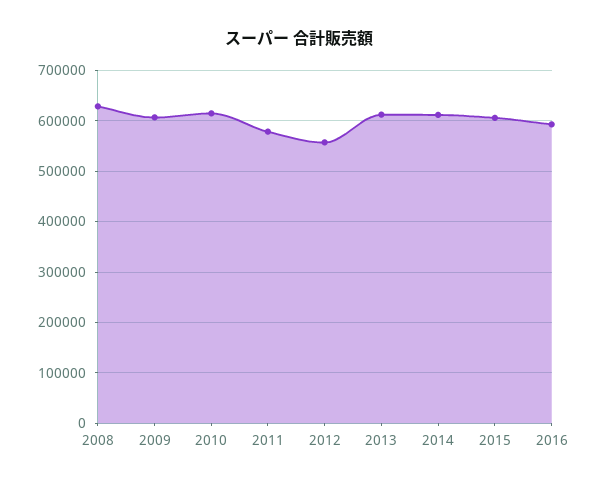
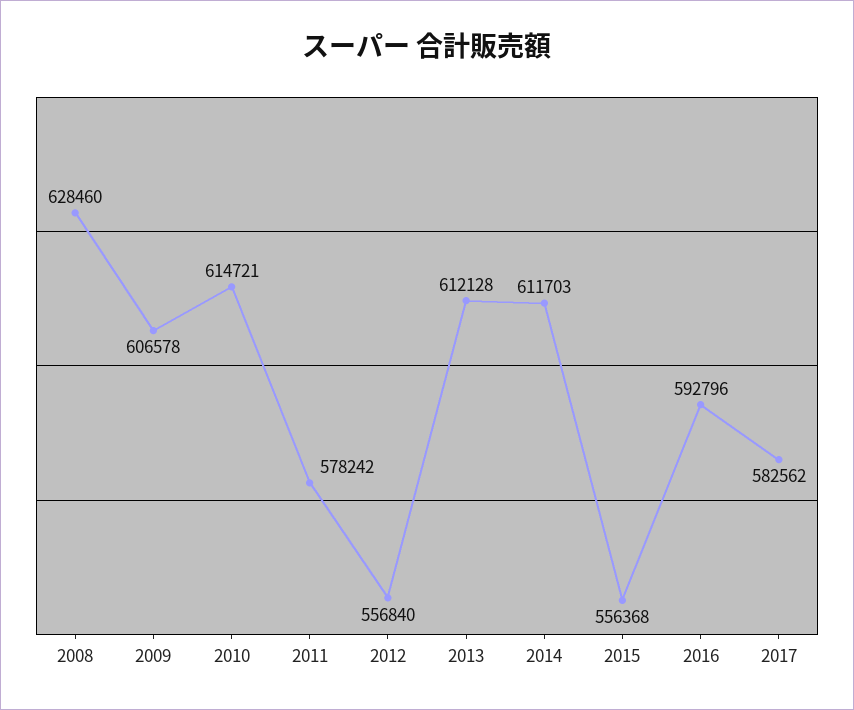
2015: 600000 -> 556368
2017: none -> 582562

